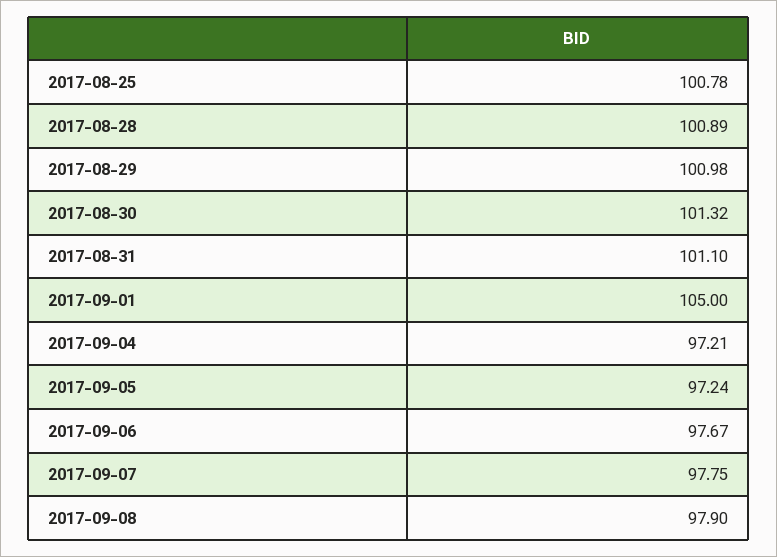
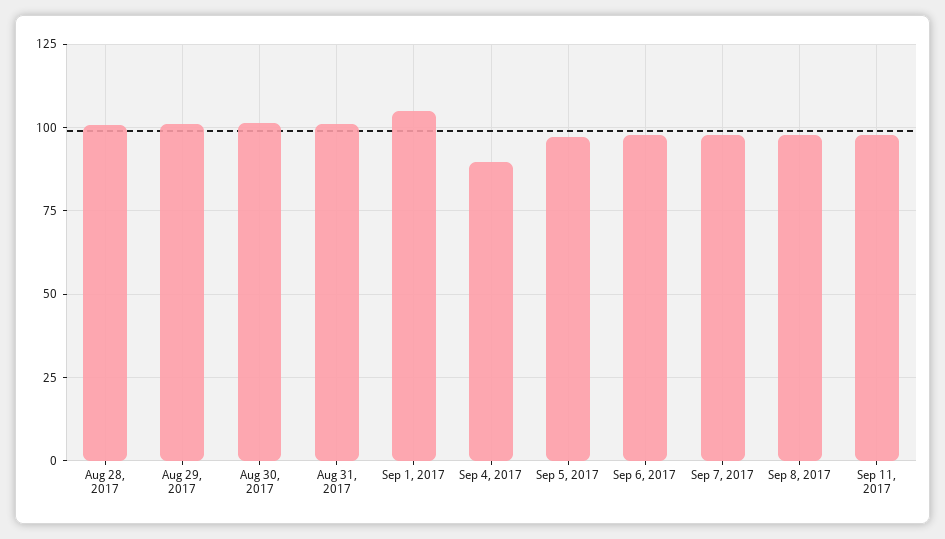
2017-08-25: 100.78 -> none
2017-09-04: 97.21 -> 90
Sep 11, 2017: none -> 97.5

